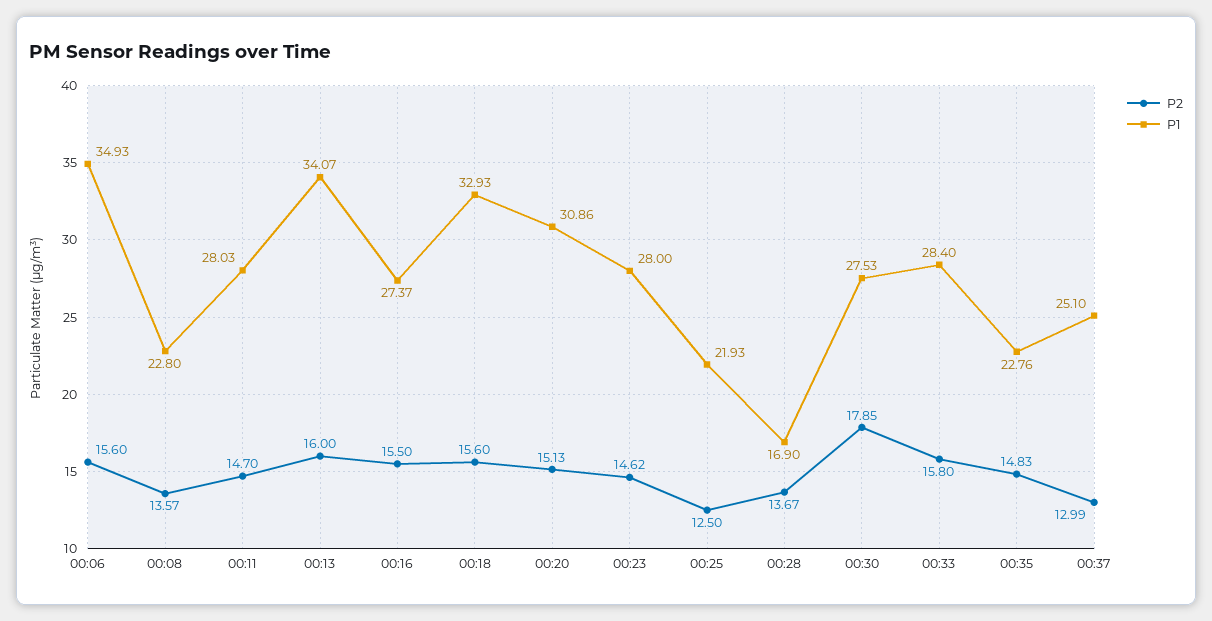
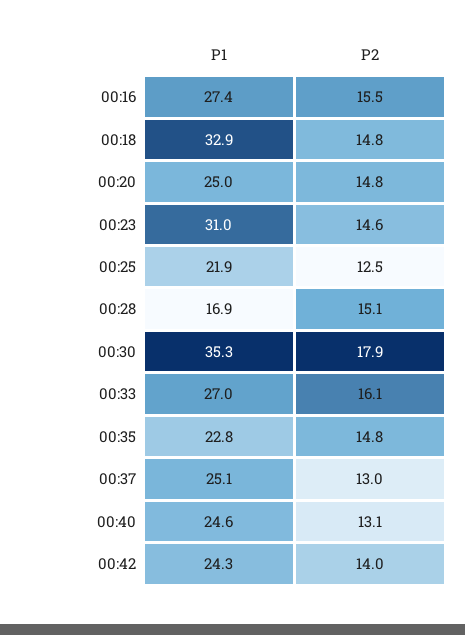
P2, 00:06: 15.6 -> none
P1, 00:06: 34.93 -> none
P2, 00:08: 13.57 -> none
P1, 00:08: 22.8 -> none
P2, 00:11: 14.7 -> none
P1, 00:11: 28.03 -> none
P2, 00:13: 16 -> none
P1, 00:13: 34.07 -> none
P2, 00:18: 15.6 -> 14.8
P2, 00:20: 15.13 -> 14.8
P1, 00:20: 30.86 -> 25
P1, 00:23: 28 -> 31
P2, 00:28: 13.67 -> 15.1
P1, 00:30: 27.53 -> 35.3
P2, 00:33: 15.8 -> 16.1
P1, 00:33: 28.4 -> 27
P1, 00:40: none -> 24.6
P2, 00:40: none -> 13.1
P1, 00:42: none -> 24.3
P2, 00:42: none -> 14

